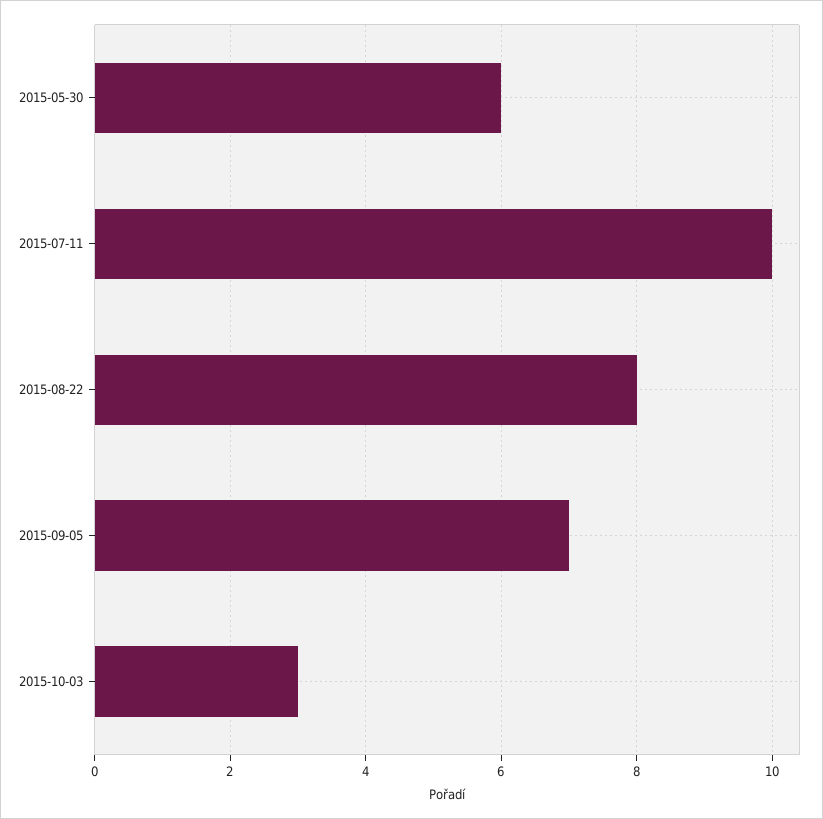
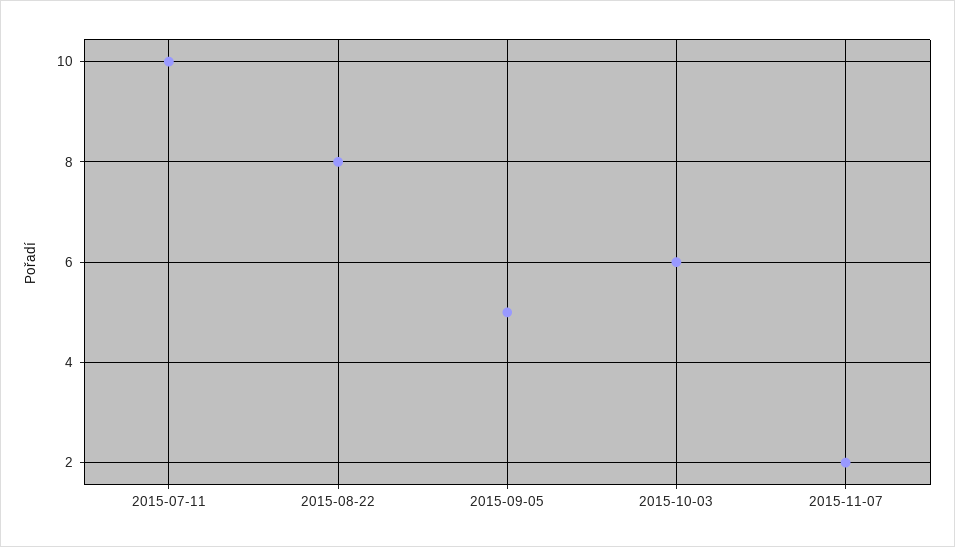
2015-05-30: 6 -> none
2015-09-05: 7 -> 5
2015-10-03: 3 -> 6
2015-11-07: none -> 2

